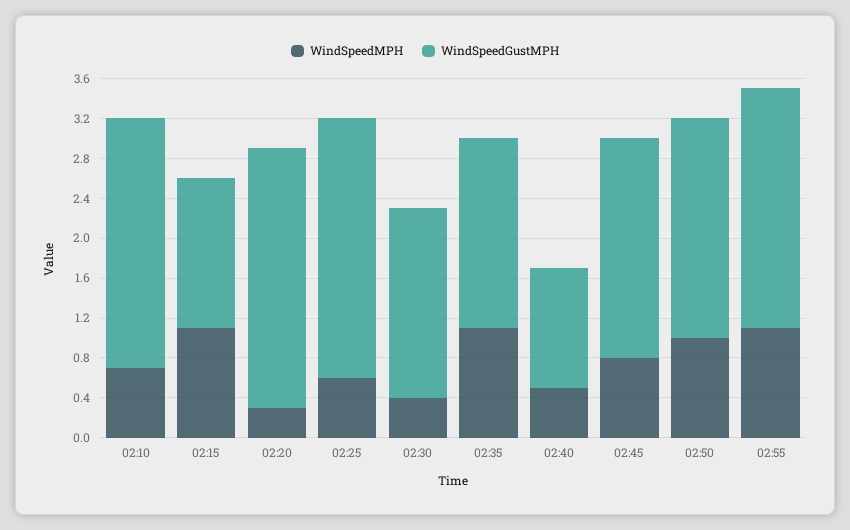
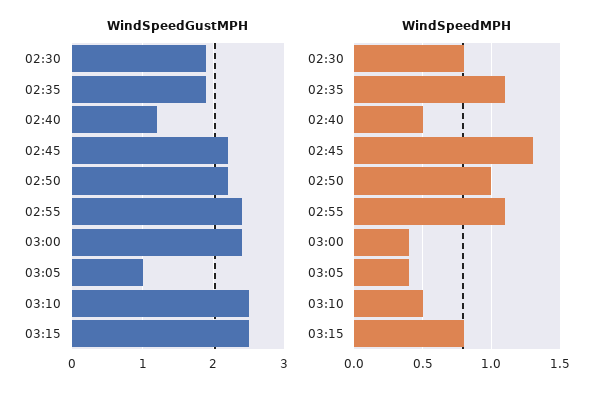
WindSpeedMPH, 02:10: 0.7 -> none
WindSpeedGustMPH, 02:10: 2.5 -> none
WindSpeedMPH, 02:15: 1.1 -> none
WindSpeedGustMPH, 02:15: 1.5 -> none
WindSpeedMPH, 02:20: 0.3 -> none
WindSpeedGustMPH, 02:20: 2.6 -> none
WindSpeedMPH, 02:25: 0.6 -> none
WindSpeedGustMPH, 02:25: 2.6 -> none
WindSpeedMPH, 02:30: 0.4 -> 0.8
WindSpeedMPH, 02:45: 0.8 -> 1.3
WindSpeedGustMPH, 03:00: none -> 2.4
WindSpeedGustMPH, 03:05: none -> 1
WindSpeedGustMPH, 03:10: none -> 2.5
WindSpeedGustMPH, 03:15: none -> 2.5
WindSpeedMPH, 03:00: none -> 0.4
WindSpeedMPH, 03:05: none -> 0.4
WindSpeedMPH, 03:10: none -> 0.5
WindSpeedMPH, 03:15: none -> 0.8

